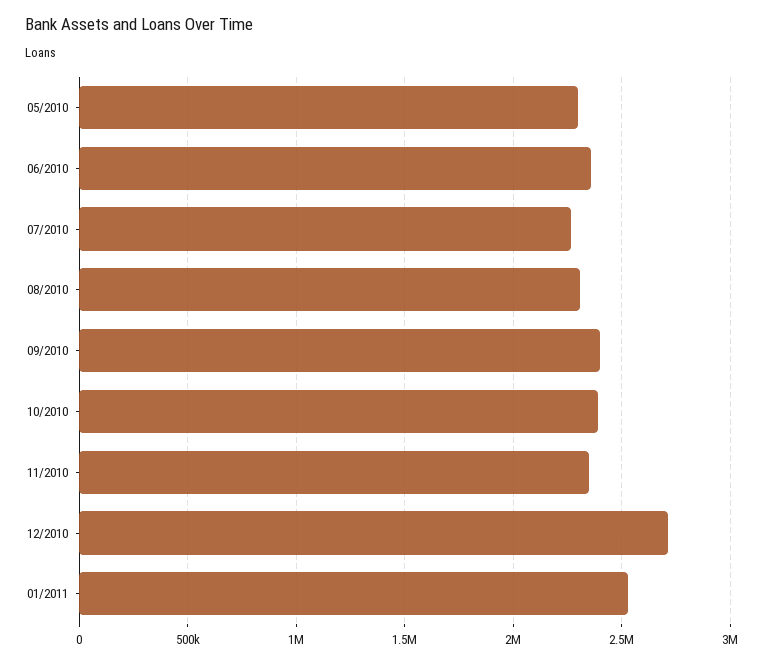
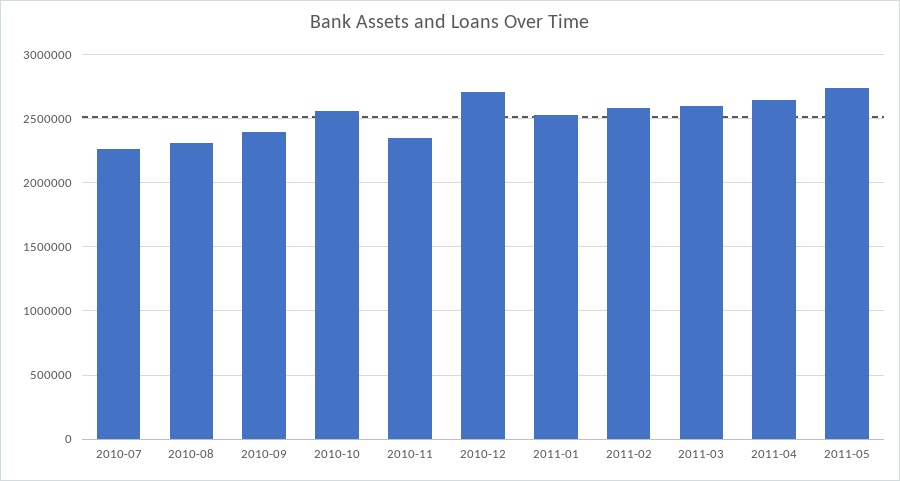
05/2010: 2300000 -> none
06/2010: 2350000 -> none
10/2010: 2400000 -> 2550000
2011-02: none -> 2600000
2011-03: none -> 2600000
2011-04: none -> 2650000
2011-05: none -> 2750000

